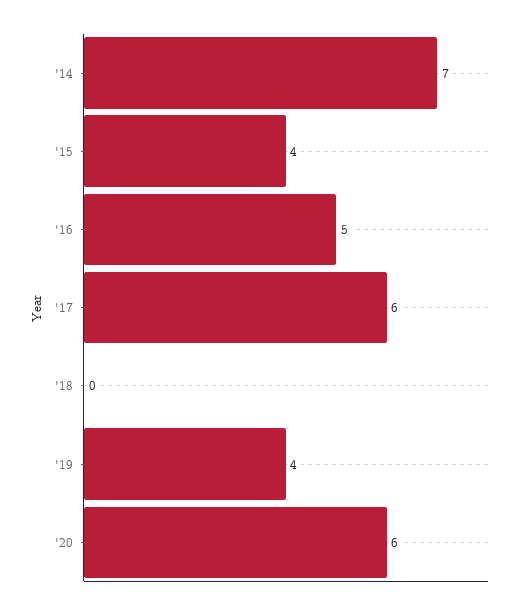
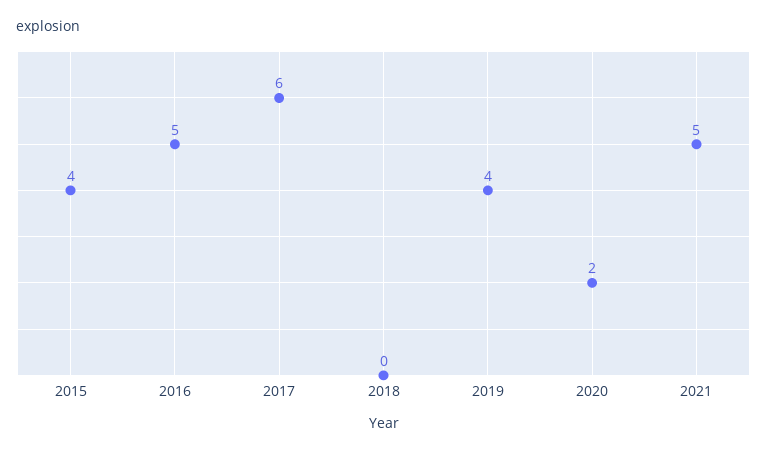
'14: 7 -> none
'20: 6 -> 2
2021: none -> 5

